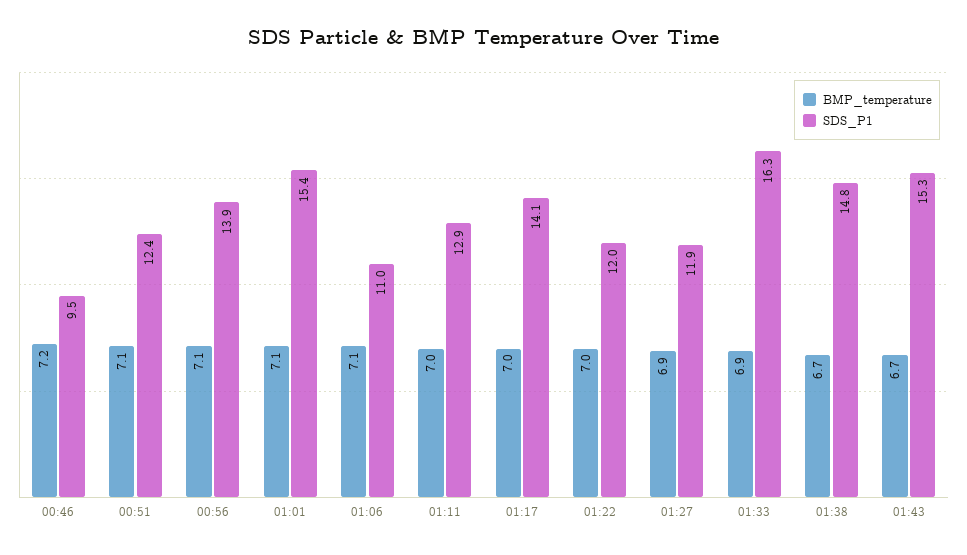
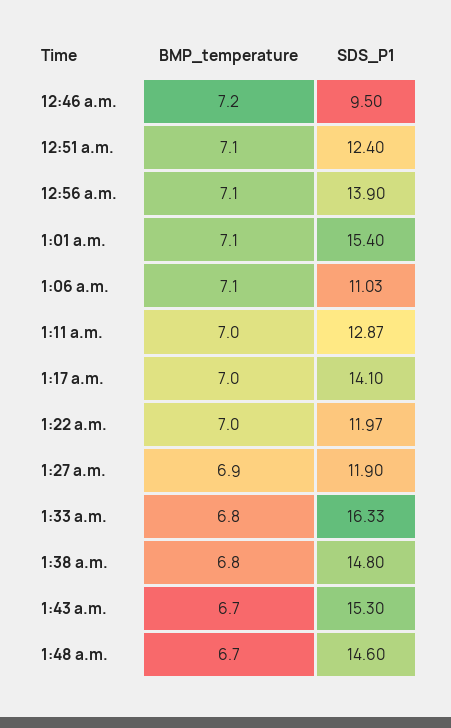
BMP_temperature, 01:33: 6.9 -> 6.8
BMP_temperature, 01:38: 6.7 -> 6.8
BMP_temperature, 1:48 a.m.: none -> 6.7
SDS_P1, 1:48 a.m.: none -> 14.6

